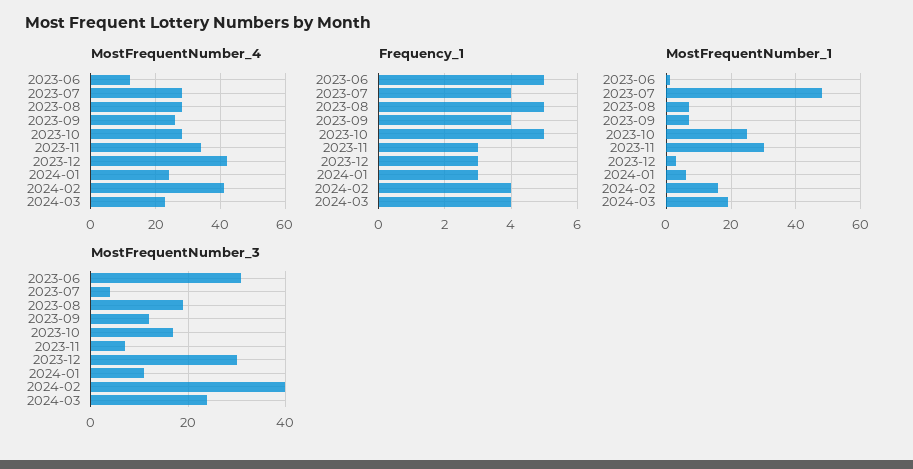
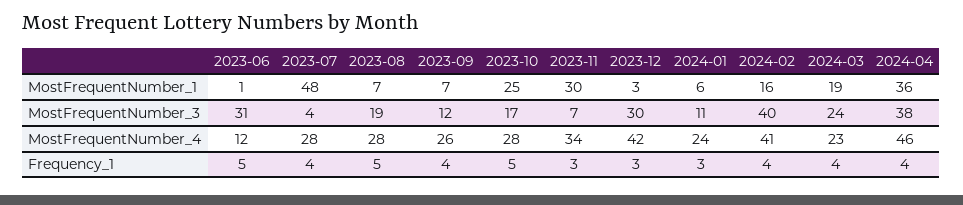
MostFrequentNumber_1, 2024-04: none -> 36
MostFrequentNumber_3, 2024-04: none -> 38
MostFrequentNumber_4, 2024-04: none -> 46
Frequency_1, 2024-04: none -> 4

